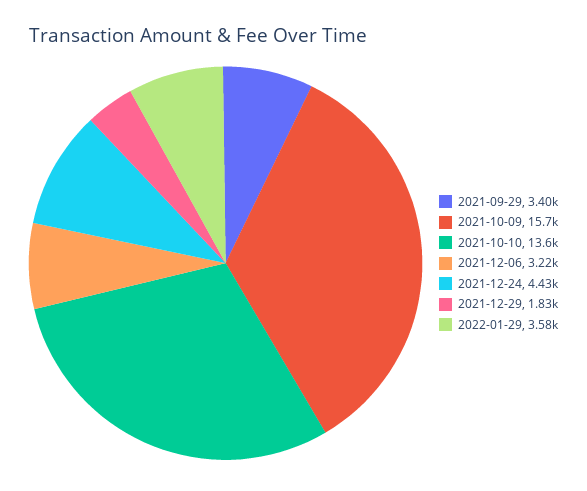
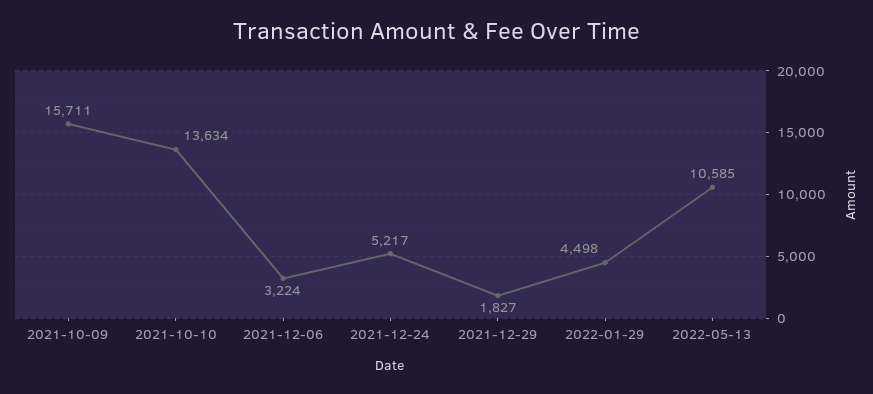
2021-09-29: 3400 -> none
2021-12-24: 4430 -> 5217
2022-01-29: 3580 -> 4498
2022-05-13: none -> 10585

